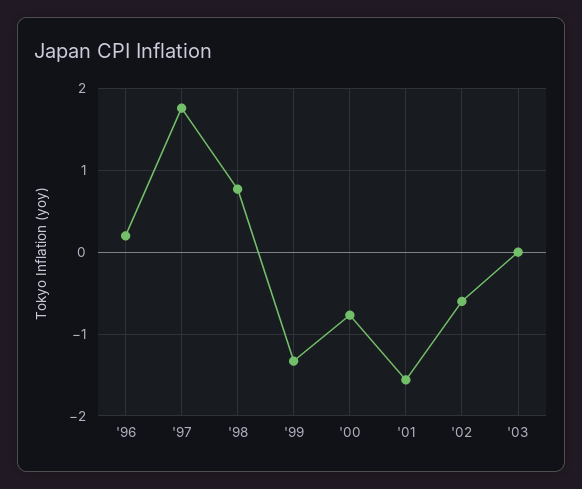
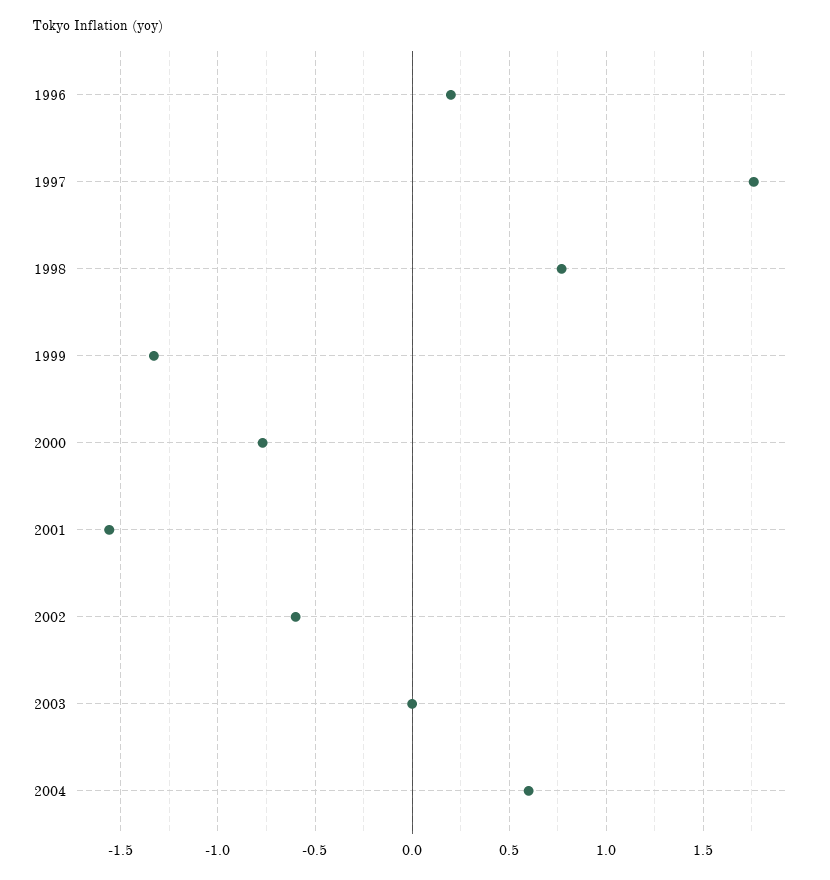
2004: none -> 0.6

